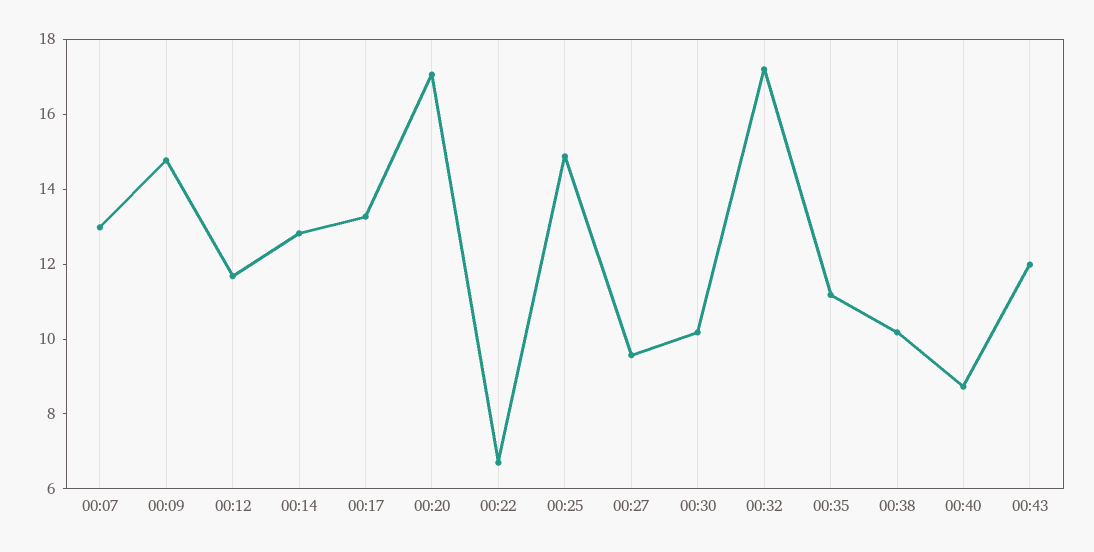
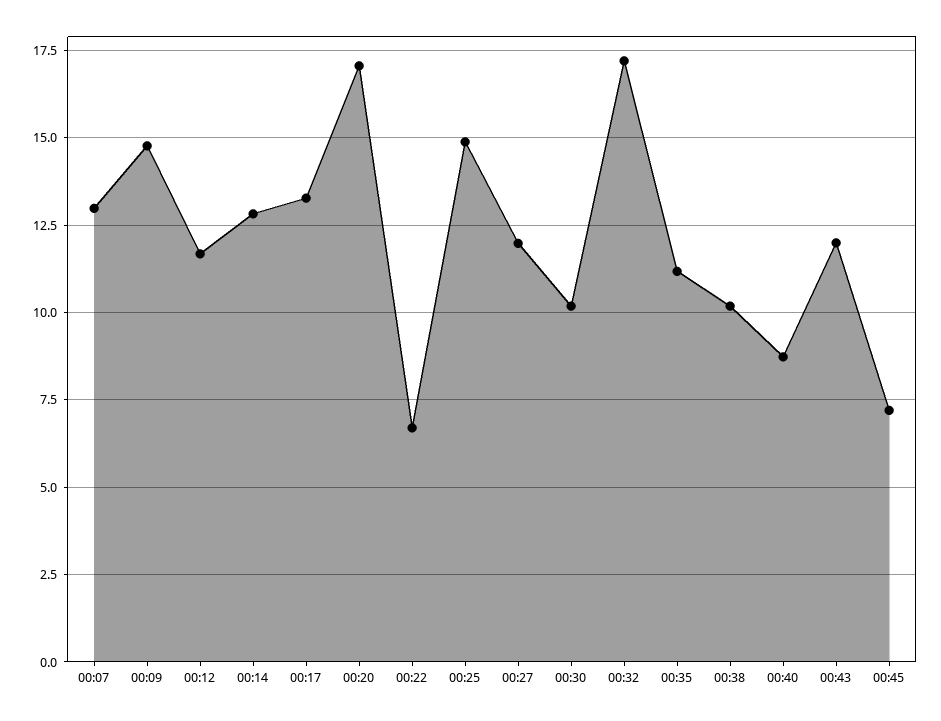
00:27: 9.5 -> 12
00:45: none -> 7.25

